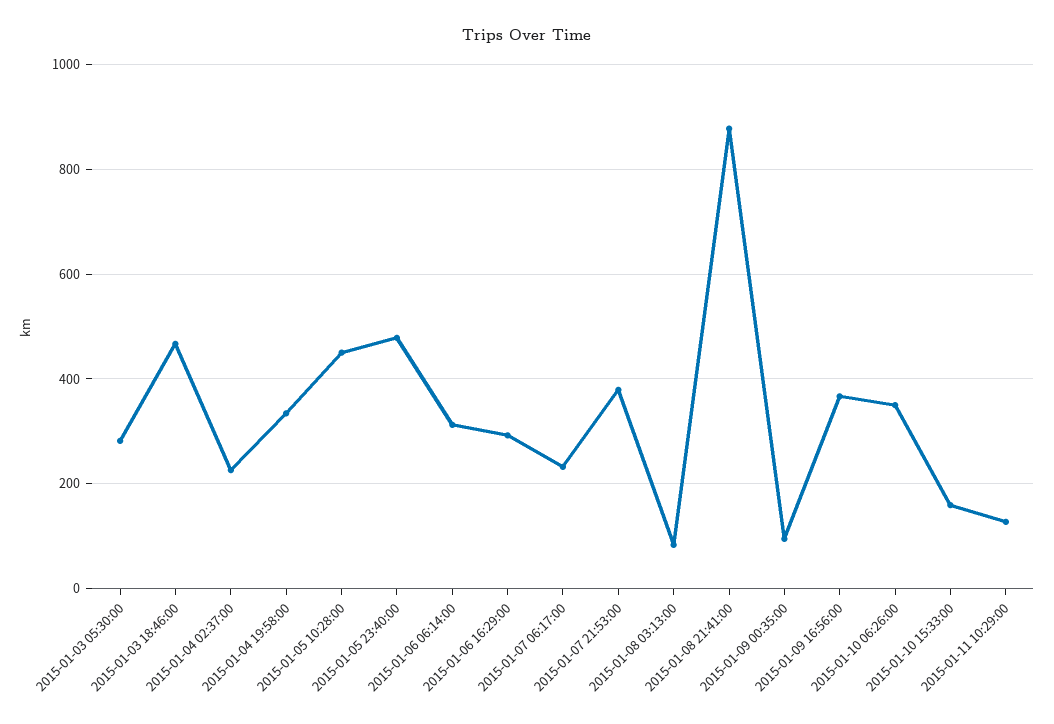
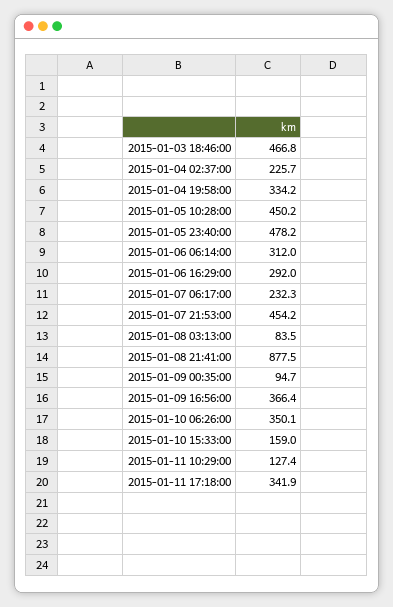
2015-01-03 05:30:00: 280 -> none
2015-01-07 21:53:00: 380 -> 454.2
2015-01-11 17:18:00: none -> 341.9

